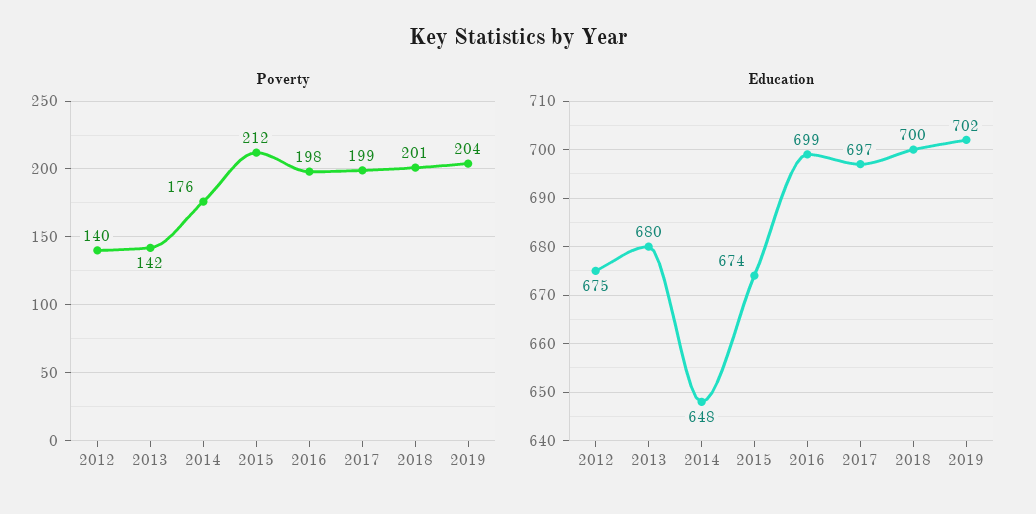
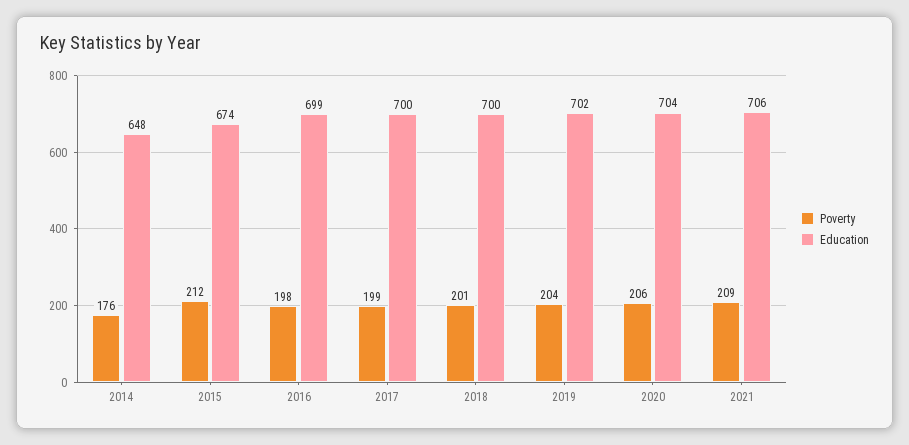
Poverty, 2012: 140 -> none
Poverty, 2013: 142 -> none
Education, 2012: 675 -> none
Education, 2013: 680 -> none
Education, 2017: 697 -> 700
Poverty, 2020: none -> 206
Education, 2020: none -> 704
Poverty, 2021: none -> 209
Education, 2021: none -> 706

